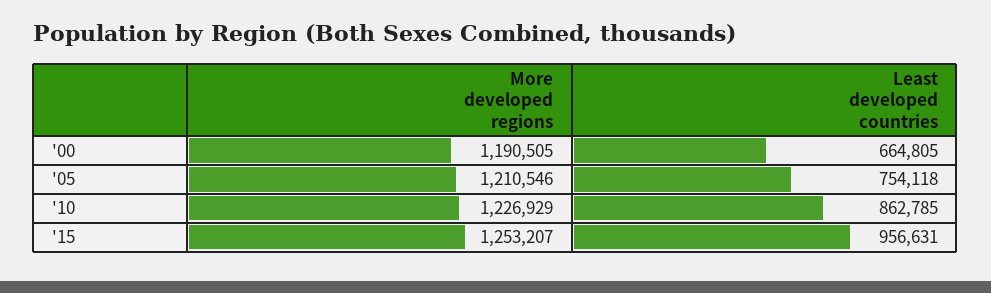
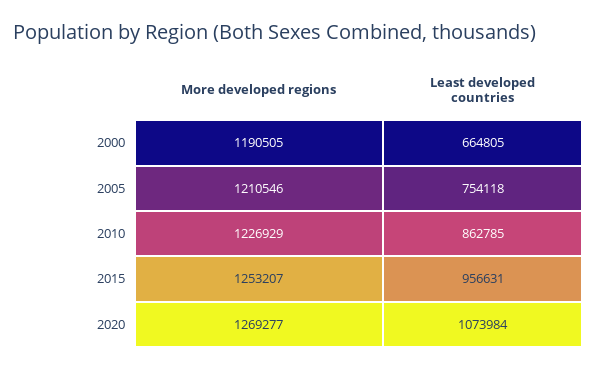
More developed regions, 2020: none -> 1269277
Least developed countries, 2020: none -> 1073984

